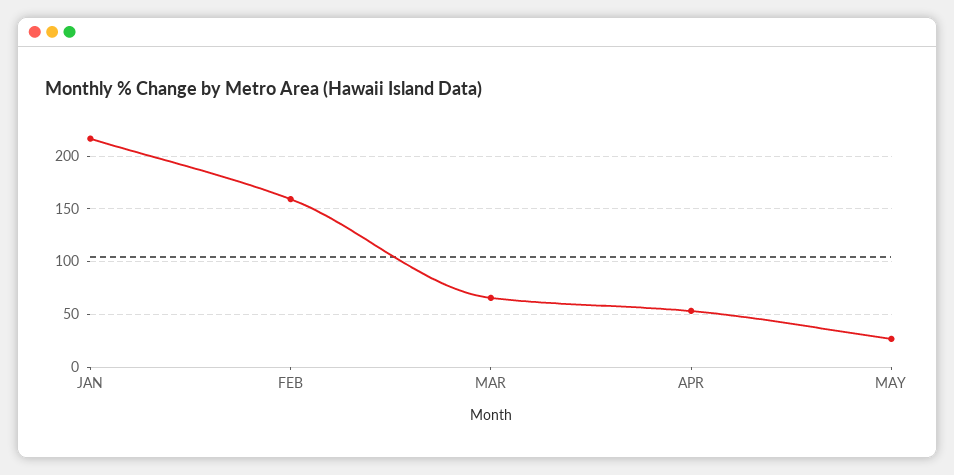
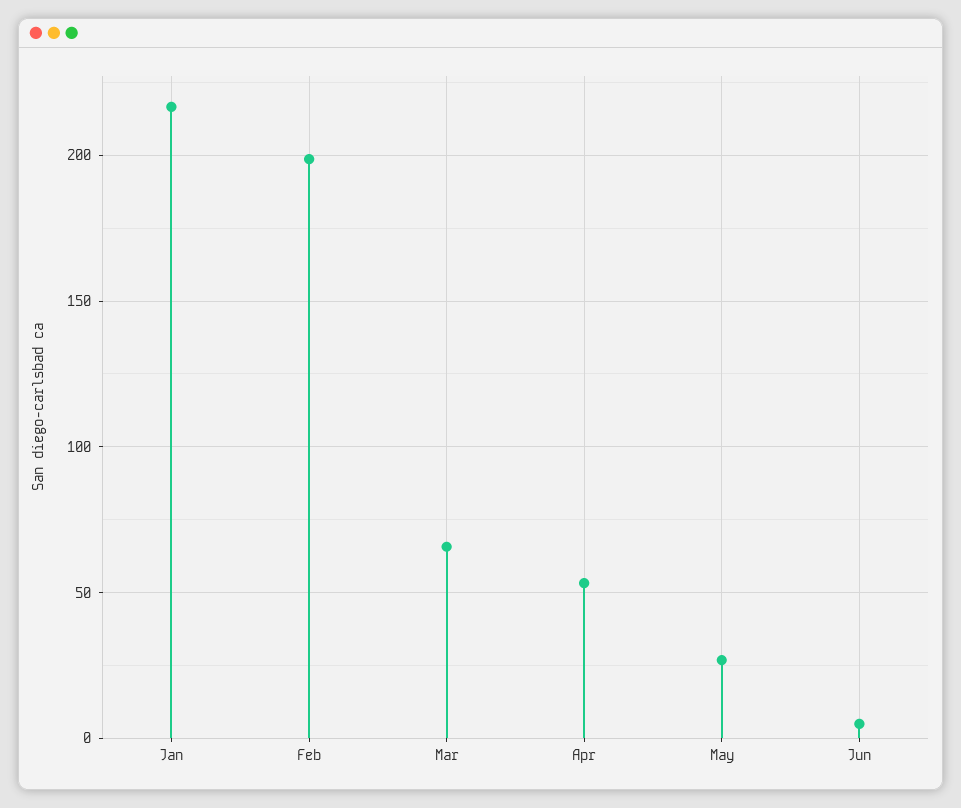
FEB: 160 -> 200
Jun: none -> 5

